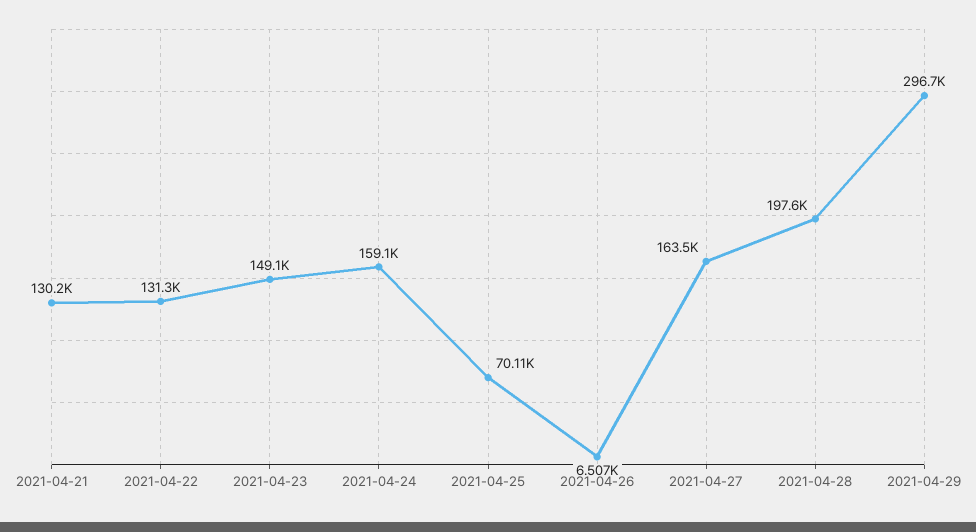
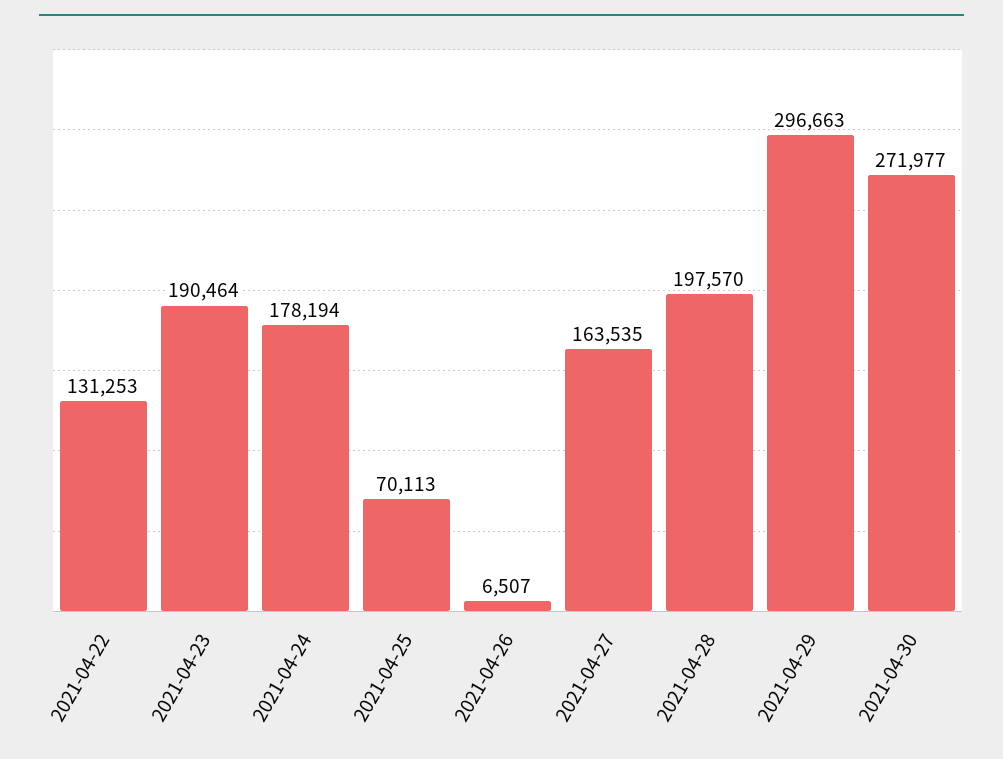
2021-04-21: 130200 -> none
2021-04-23: 149100 -> 190464
2021-04-24: 159100 -> 178194
2021-04-30: none -> 271977

